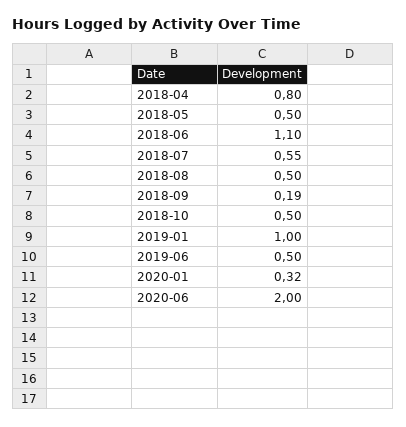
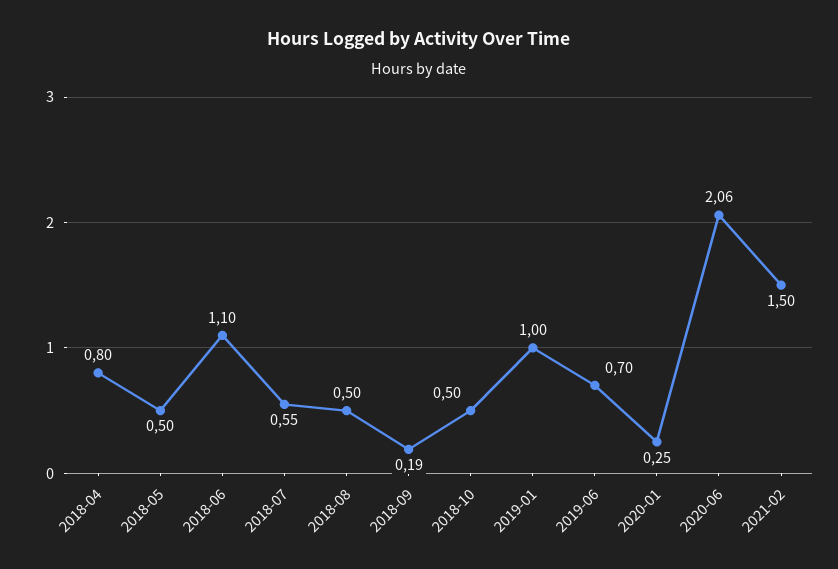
2019-06: 0.5 -> 0.7
2020-01: 0.32 -> 0.25
2020-06: 2 -> 2.06
2021-02: none -> 1.5

